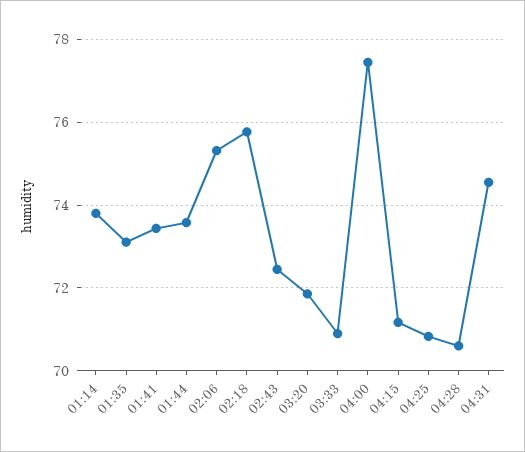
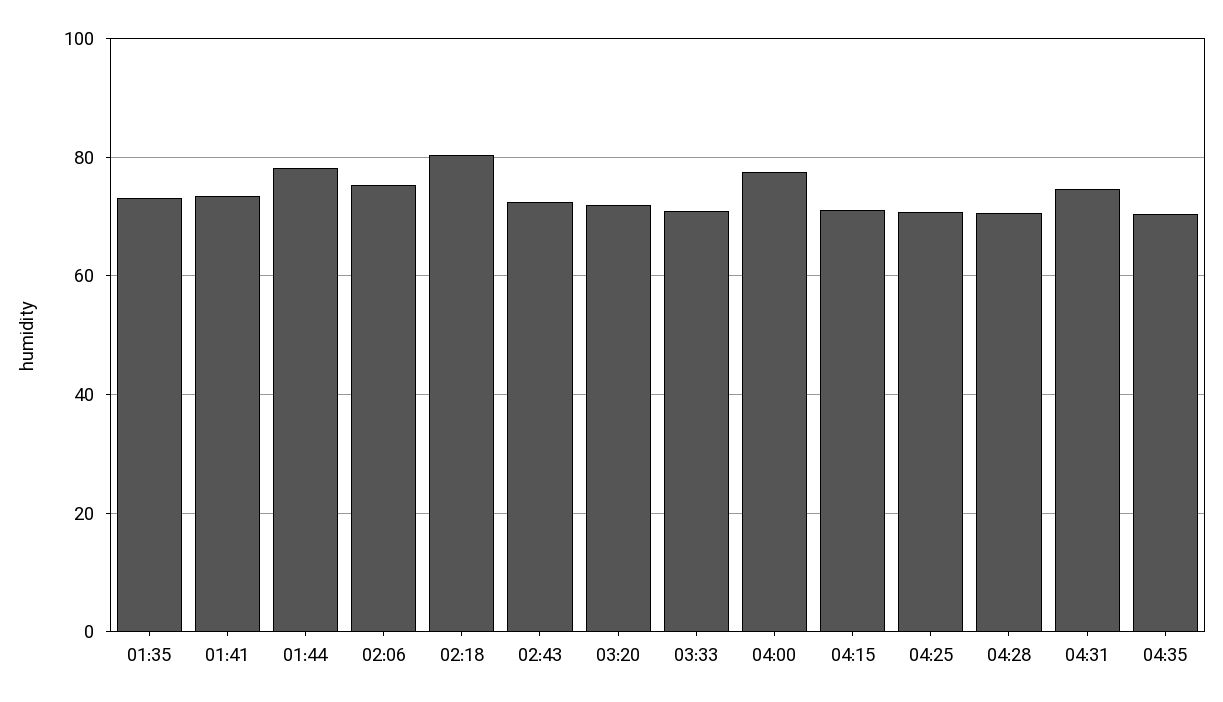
01:14: 73.8 -> none
01:44: 73.6 -> 78
02:18: 75.8 -> 80
04:35: none -> 70

